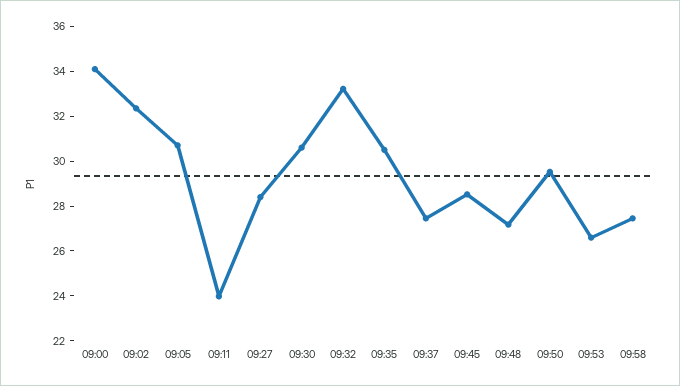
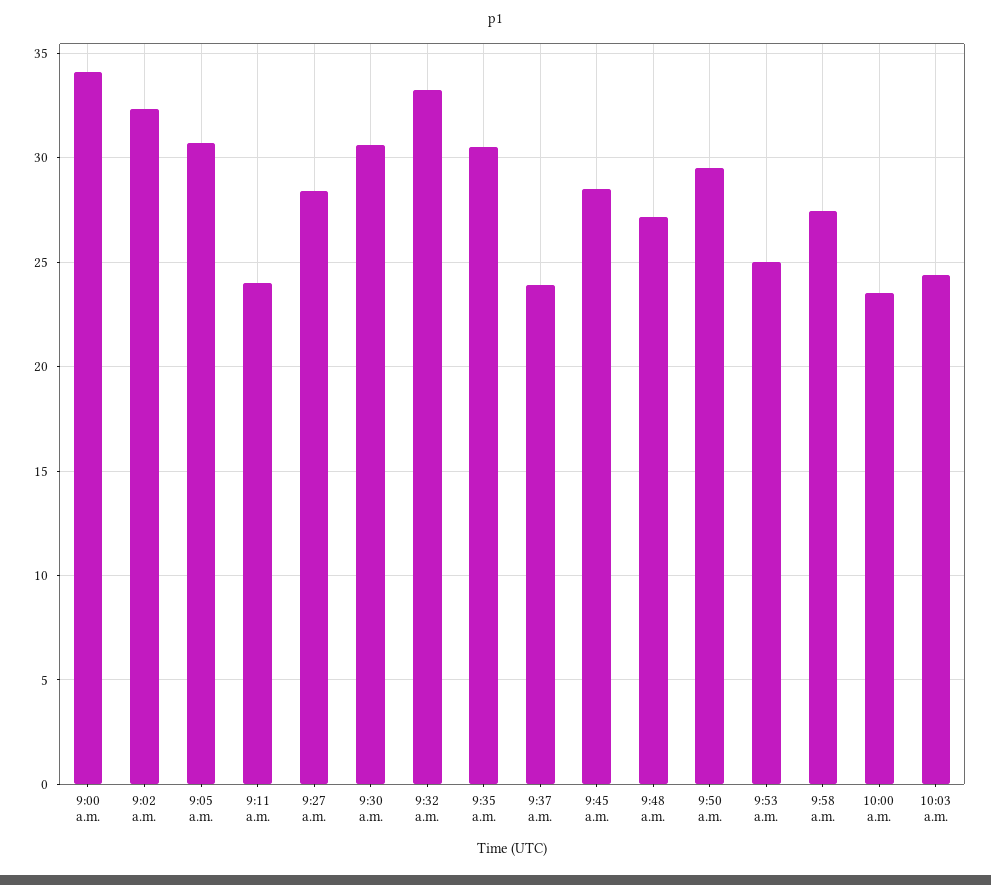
09:37: 27.5 -> 24
09:53: 26.5 -> 25
10:00 a.m.: none -> 23.5
10:03 a.m.: none -> 24.5

